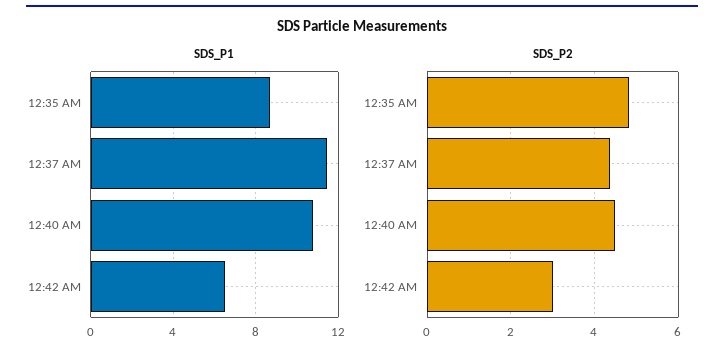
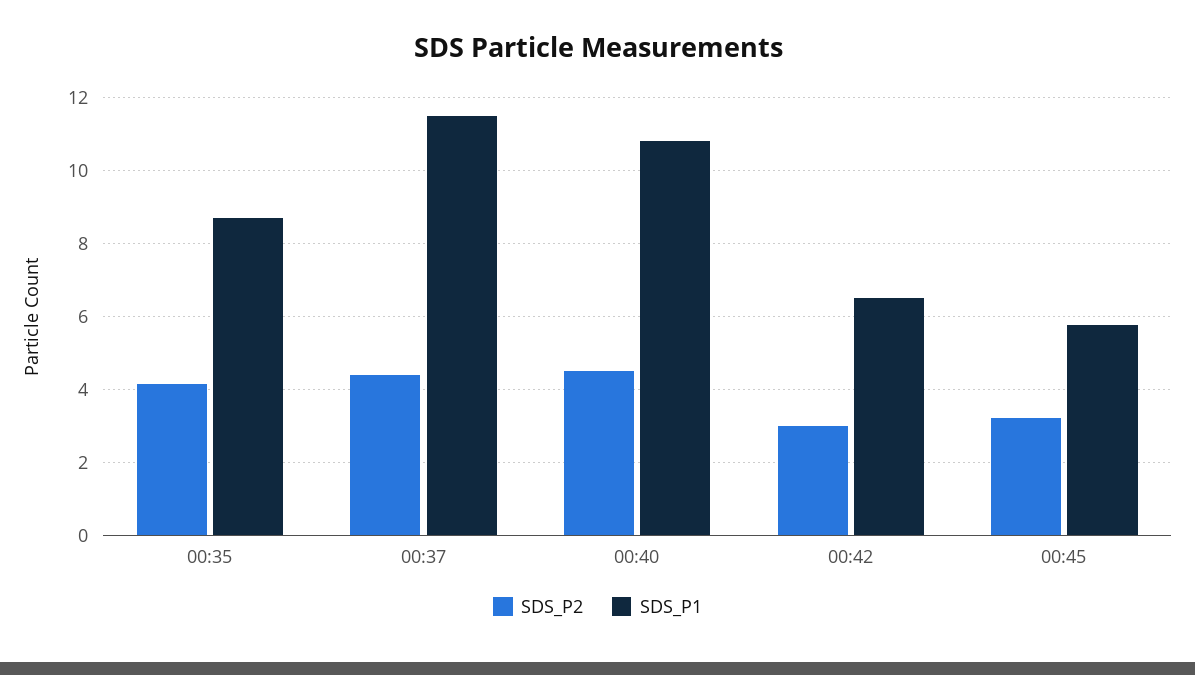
SDS_P2, 12:35 AM: 4.8 -> 4.2
SDS_P2, 00:45: none -> 3.2
SDS_P1, 00:45: none -> 5.8

